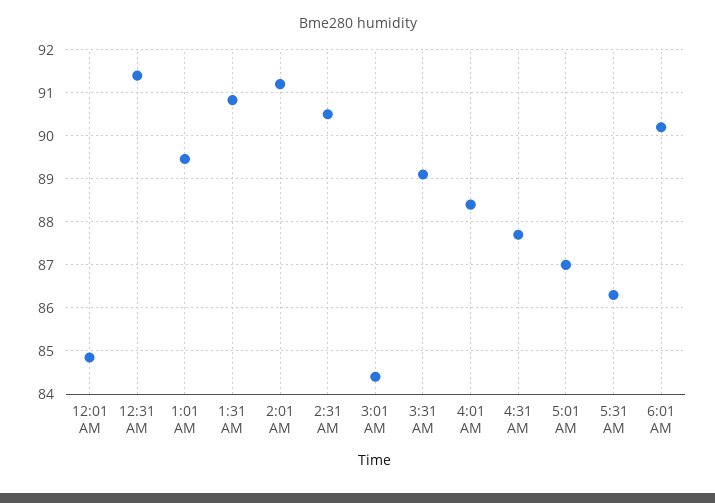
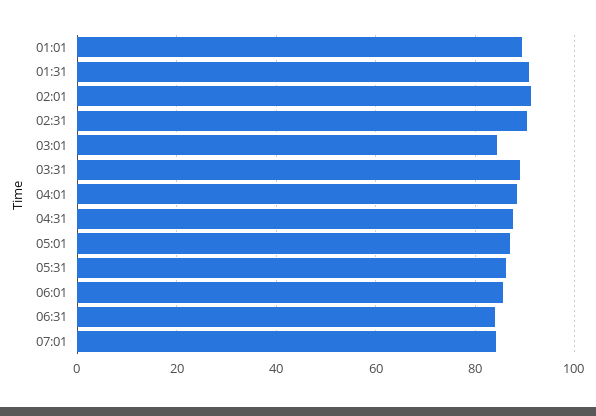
12:01 AM: 84.8 -> none
12:31 AM: 91.4 -> none
6:01 AM: 90.2 -> 86
06:31: none -> 84
07:01: none -> 84

